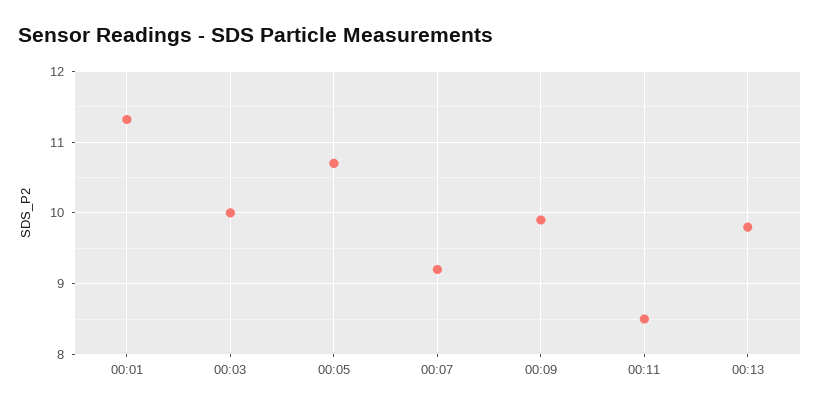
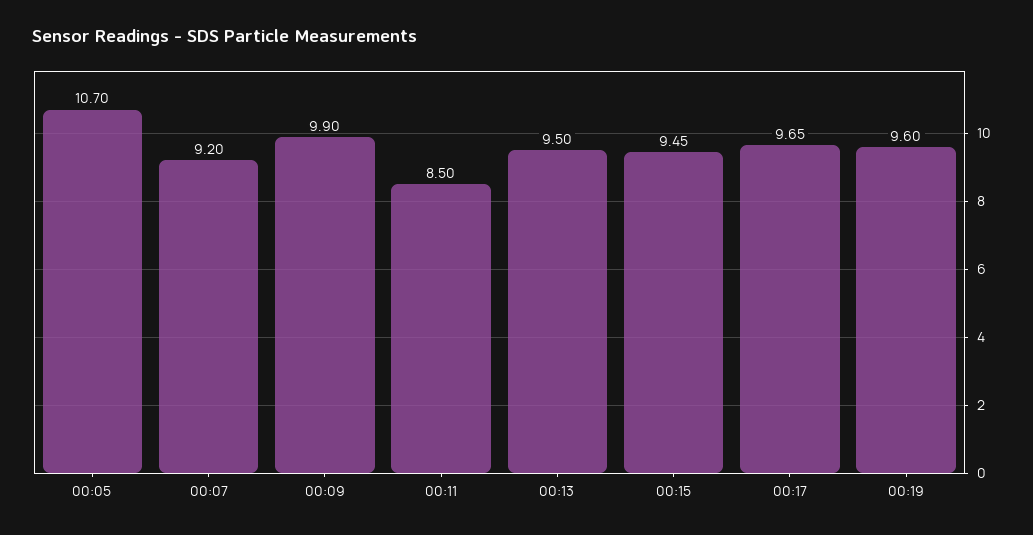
00:01: 11.3 -> none
00:03: 10 -> none
00:13: 9.8 -> 9.5
00:15: none -> 9.45
00:17: none -> 9.65
00:19: none -> 9.6

